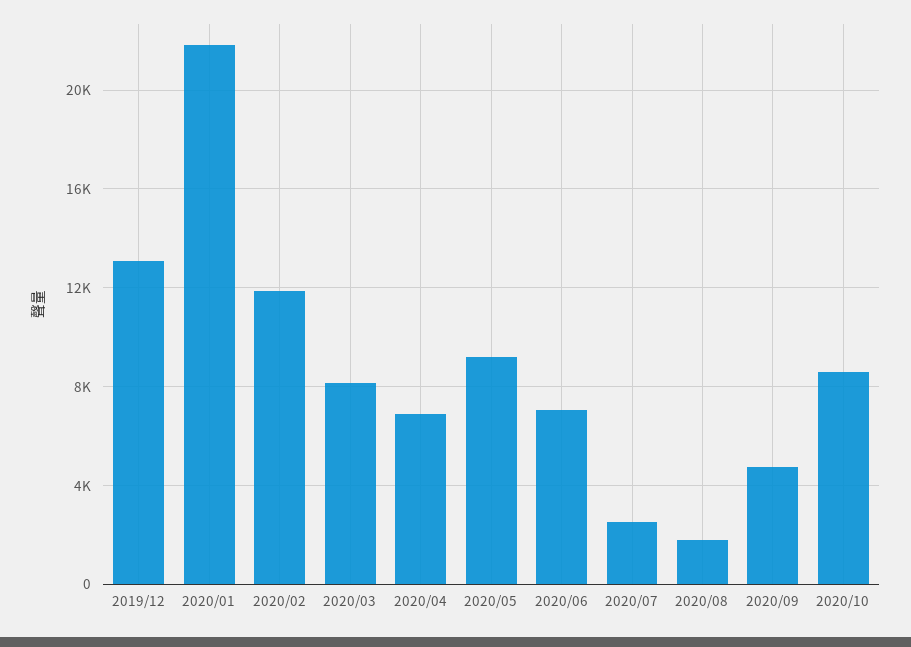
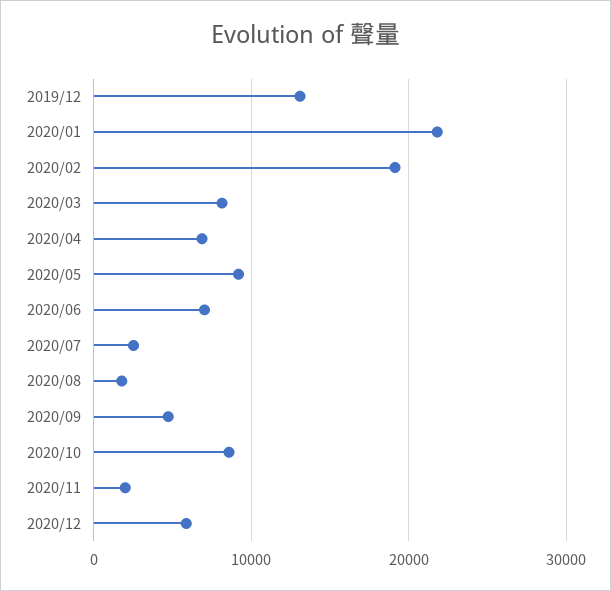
2020/02: 12000 -> 19000
2020/11: none -> 2000
2020/12: none -> 6000

